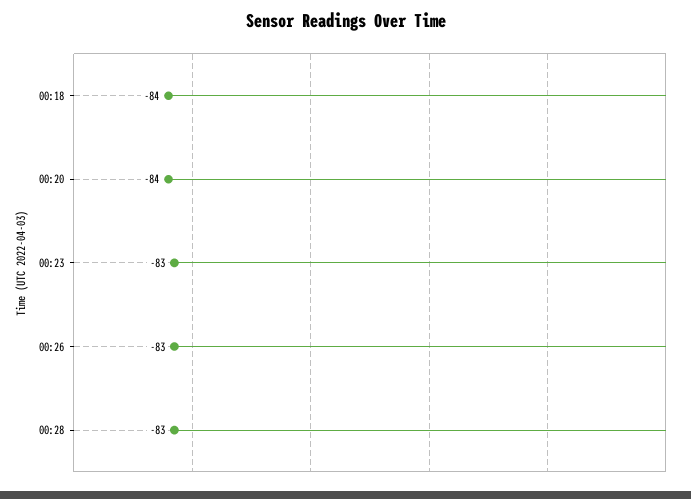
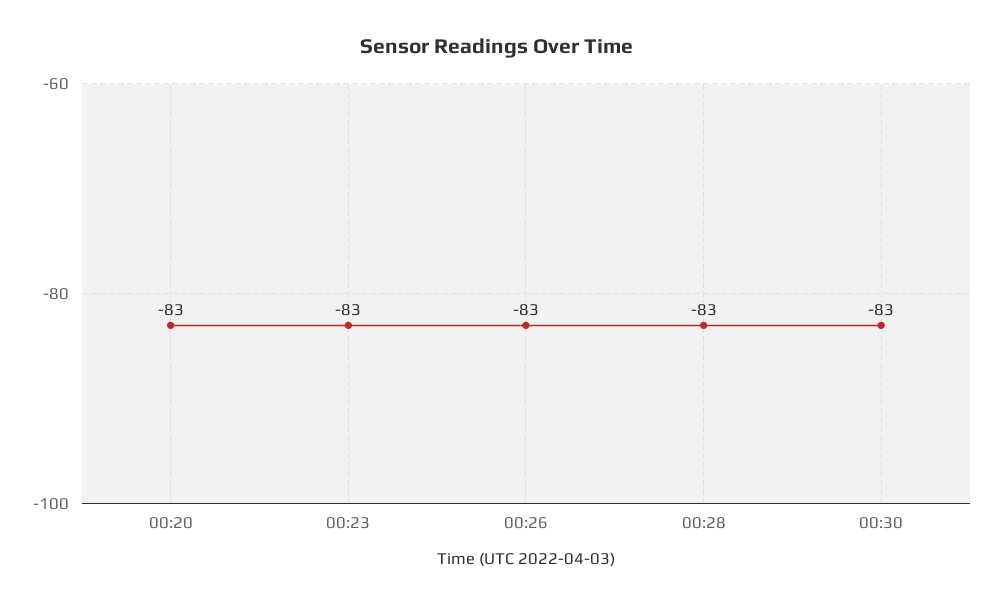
00:18: -84 -> none
00:20: -84 -> -83
00:30: none -> -83

